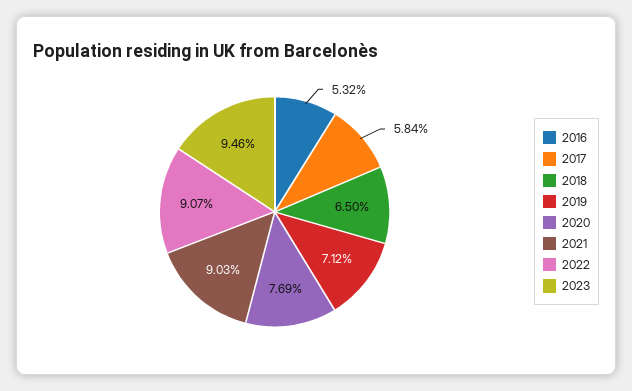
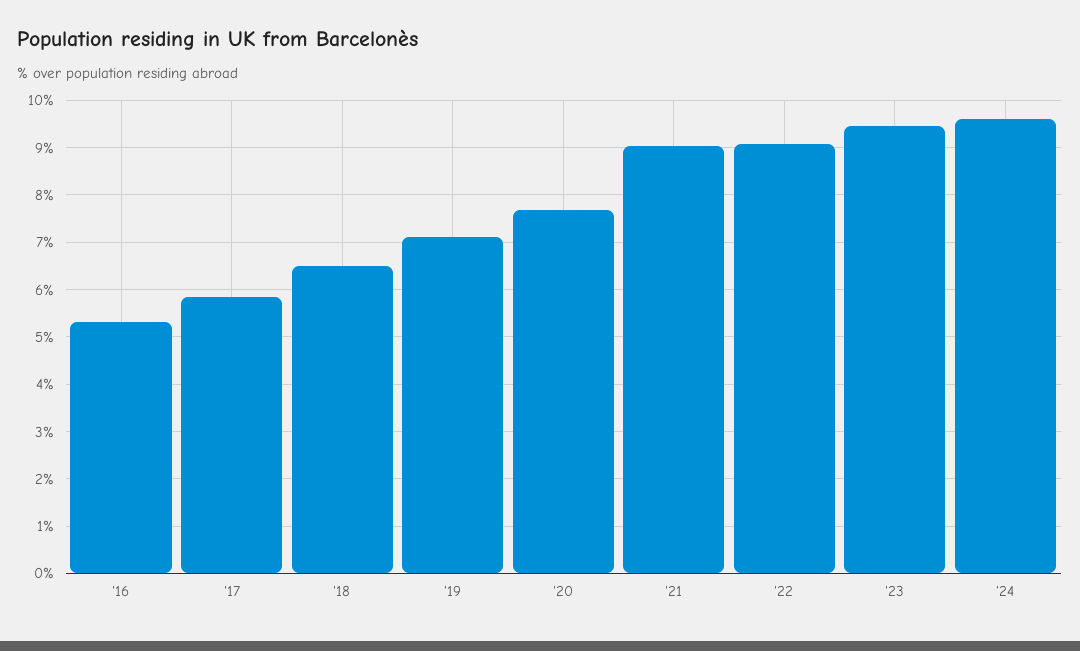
'24: none -> 9.6

